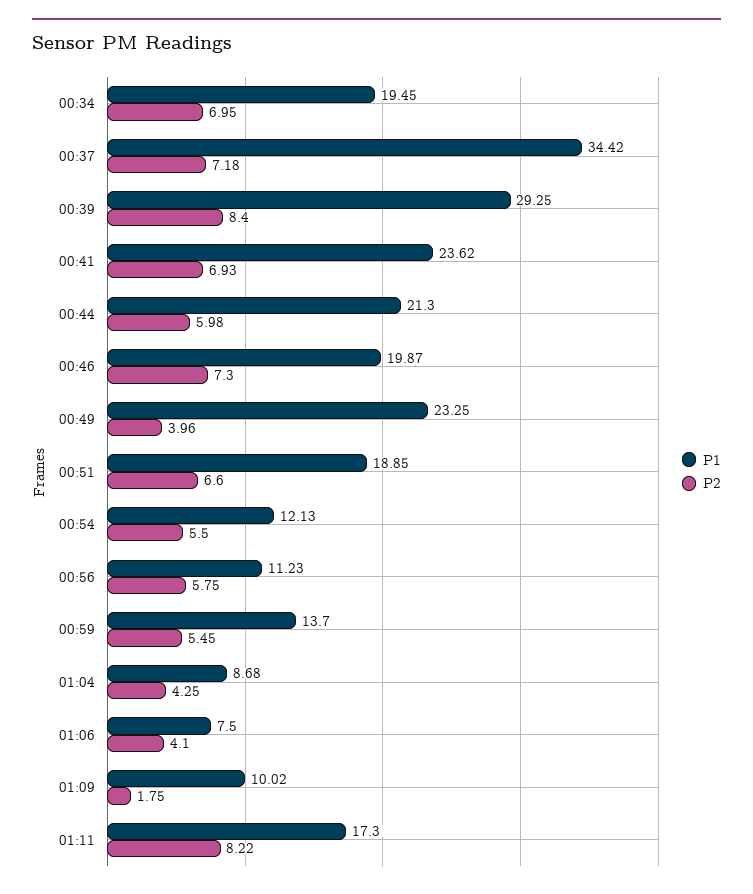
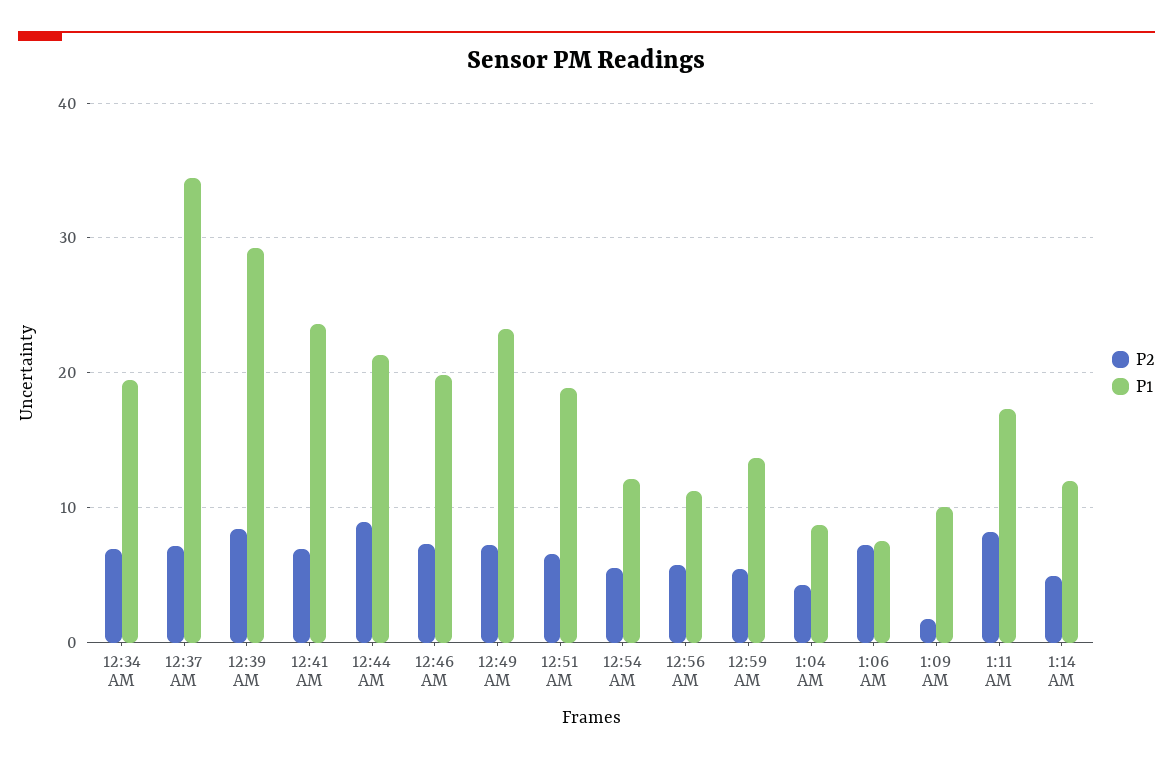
P2, 00:44: 5.98 -> 9
P2, 00:49: 3.96 -> 7
P2, 01:06: 4.1 -> 7
P2, 1:14 AM: none -> 5
P1, 1:14 AM: none -> 12

